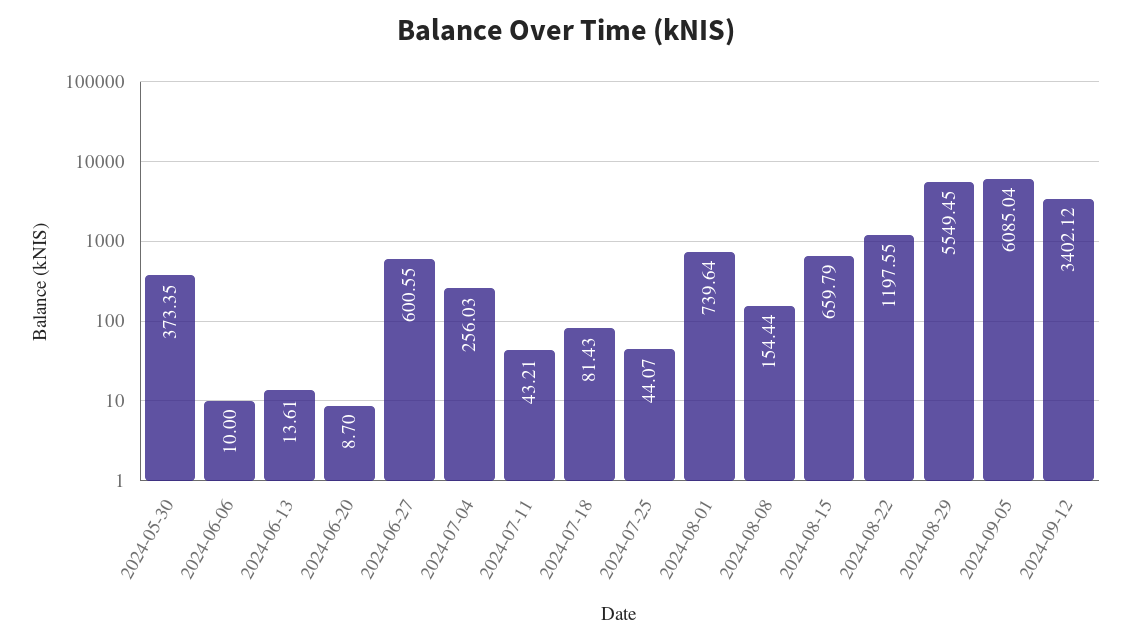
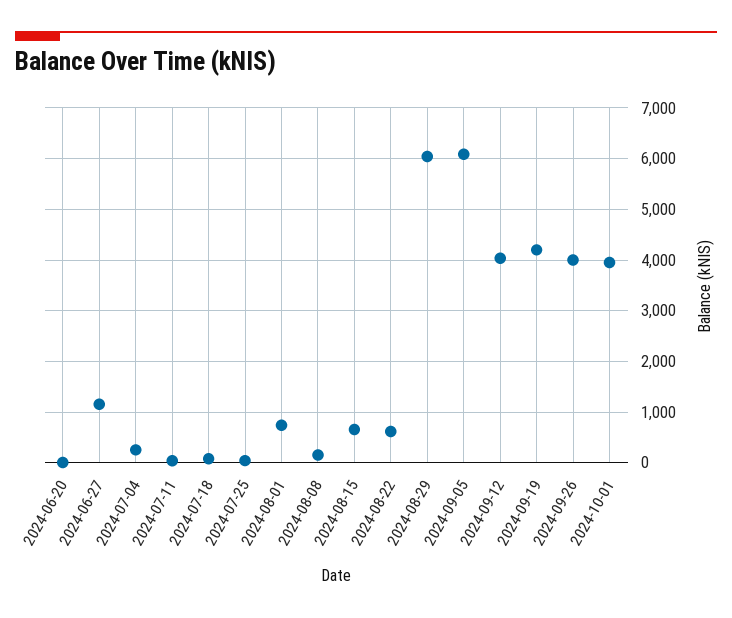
2024-05-30: 373.35 -> none
2024-06-06: 10 -> none
2024-06-13: 13.61 -> none
2024-06-27: 600.55 -> 1200
2024-08-22: 1197.55 -> 600
2024-08-29: 5549.45 -> 6000
2024-09-12: 3402.12 -> 4000
2024-09-19: none -> 4200
2024-09-26: none -> 4000
2024-10-01: none -> 4000

